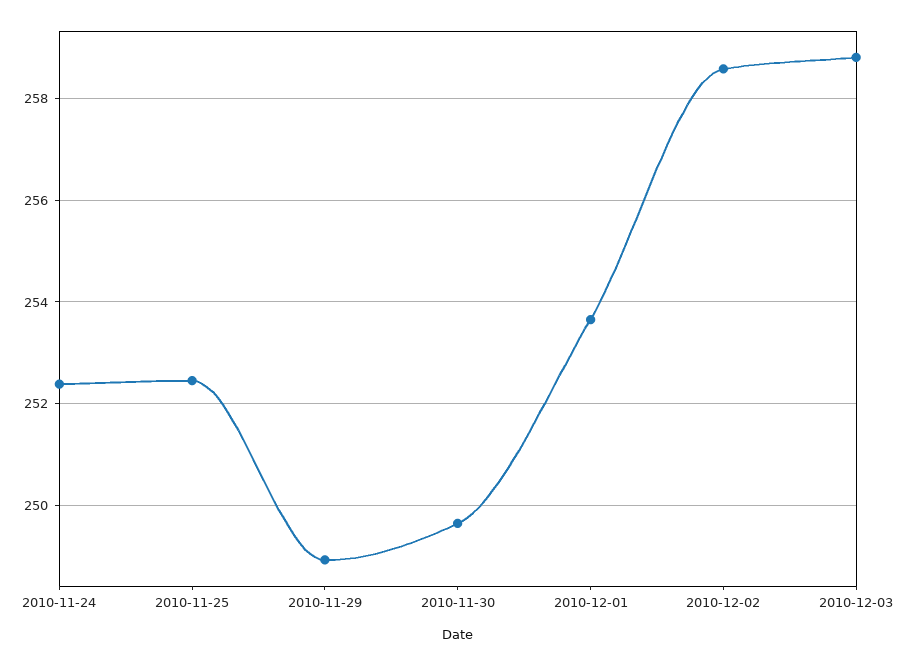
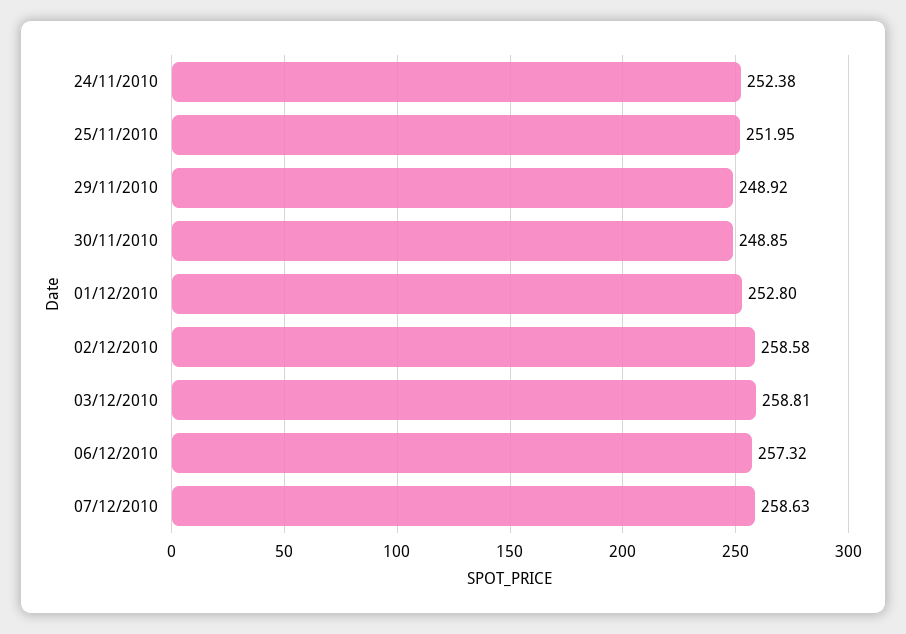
2010-11-25: 252.4 -> 251.95
2010-11-30: 249.6 -> 248.85
2010-12-01: 253.6 -> 252.8
06/12/2010: none -> 257.32
07/12/2010: none -> 258.63

